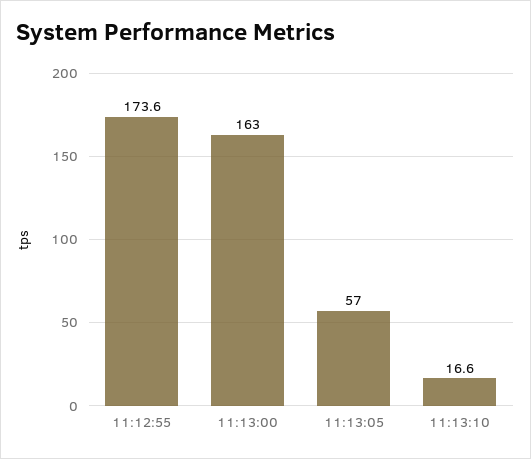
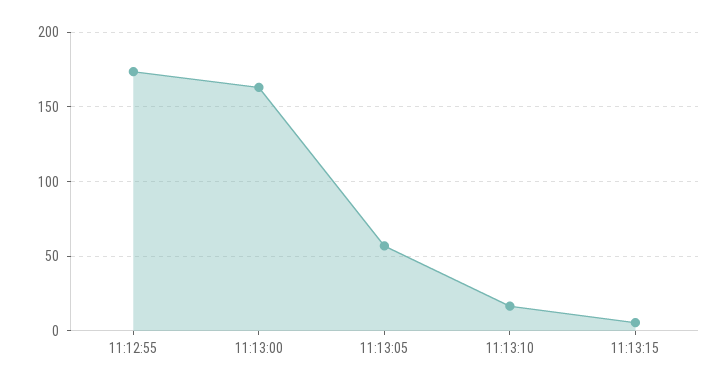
11:13:15: none -> 5

